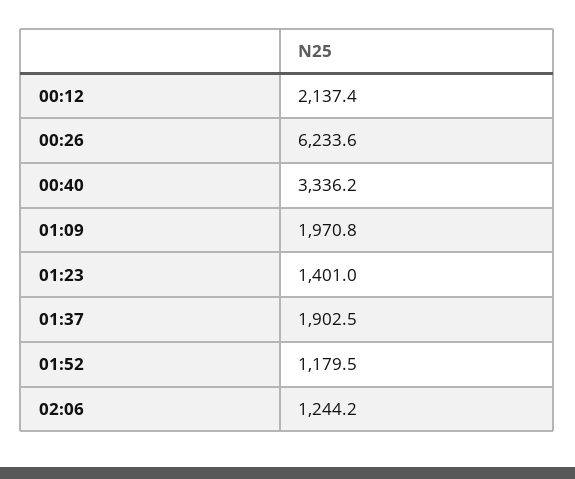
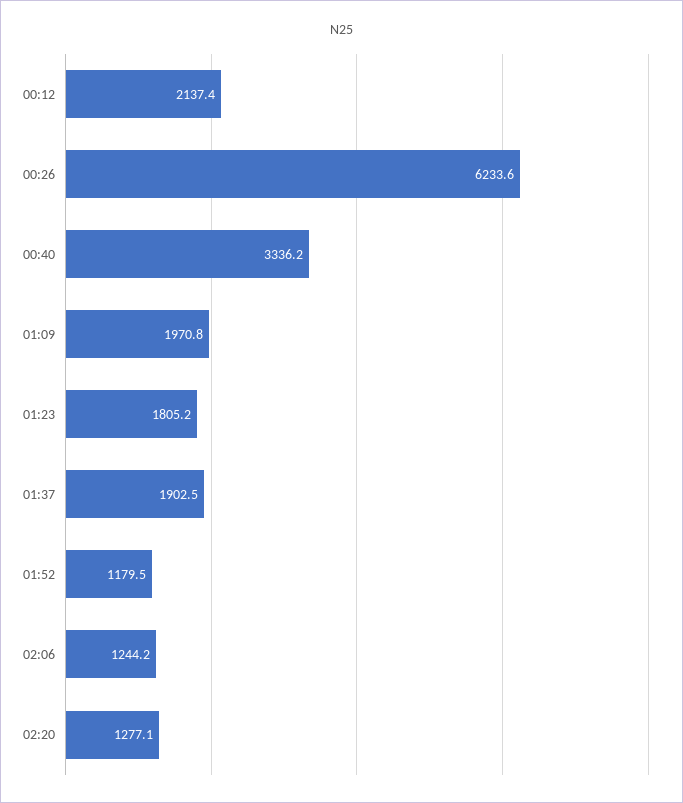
01:23: 1401 -> 1805.2
02:20: none -> 1277.1

